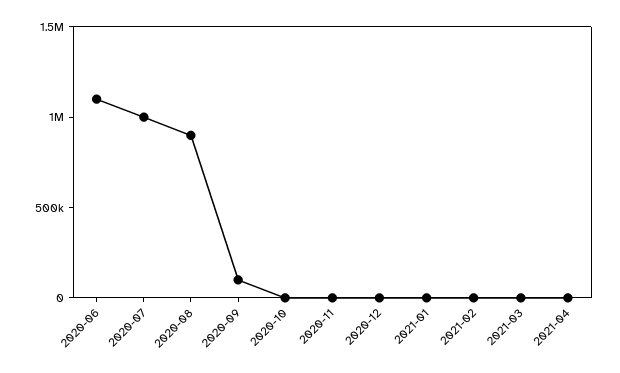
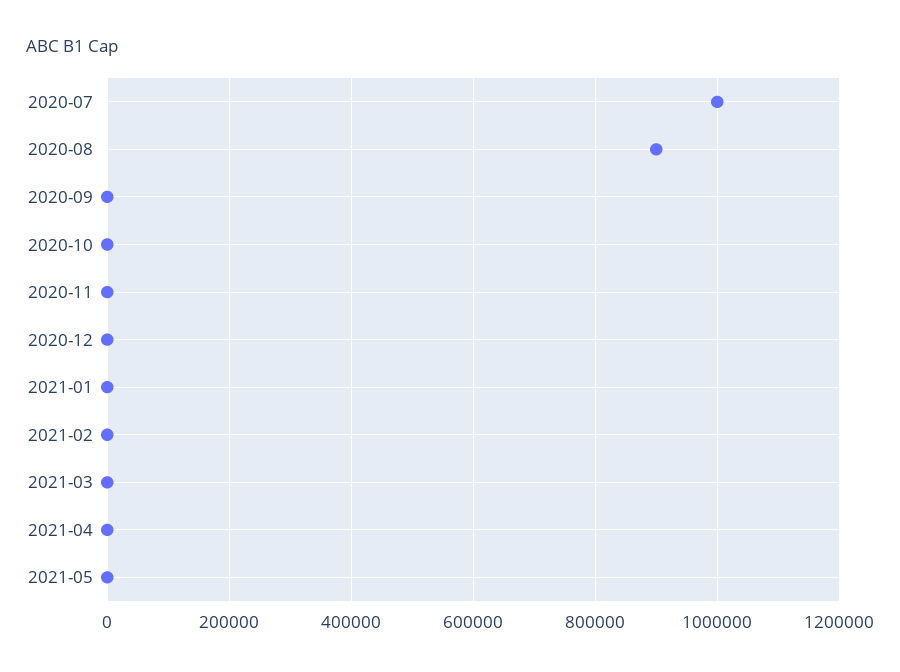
2020-06: 1100000 -> none
2020-09: 100000 -> 0
2021-05: none -> 0

